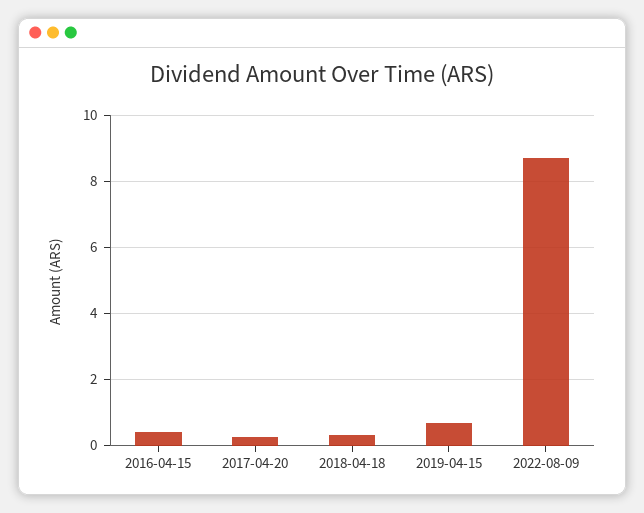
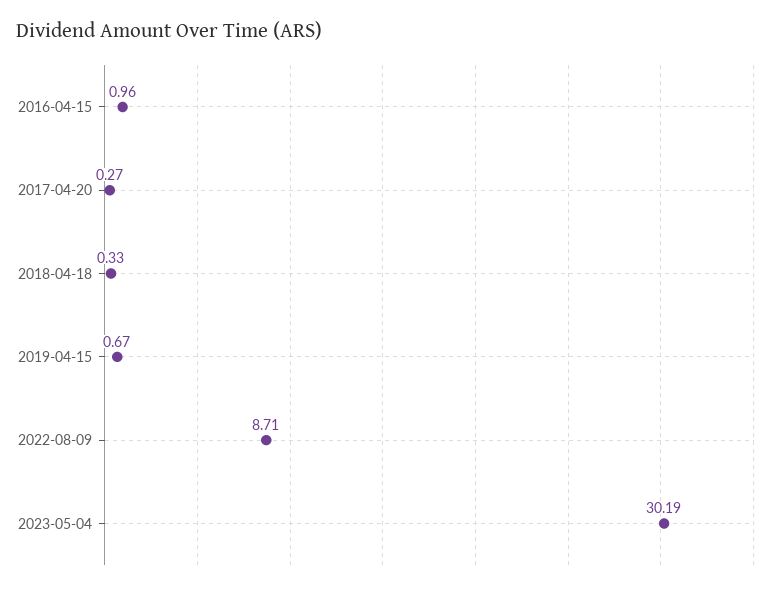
2016-04-15: 0.4 -> 0.96
2023-05-04: none -> 30.19

